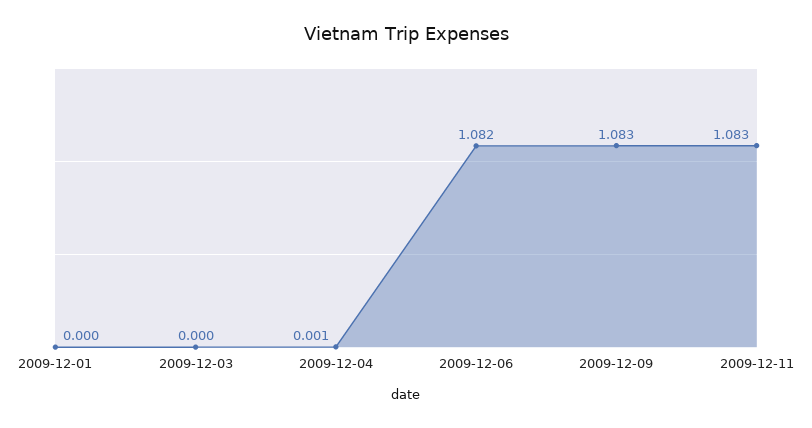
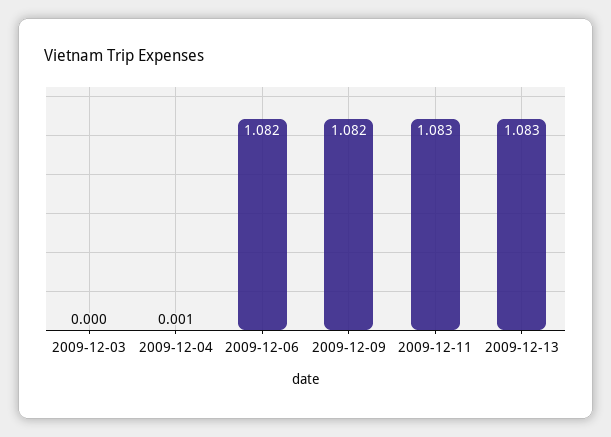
2009-12-01: 0 -> none
2009-12-09: 1.083 -> 1.082
2009-12-13: none -> 1.083

